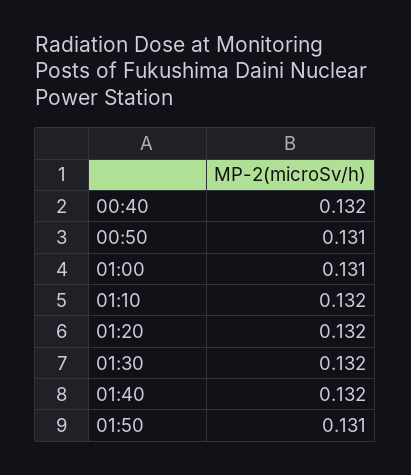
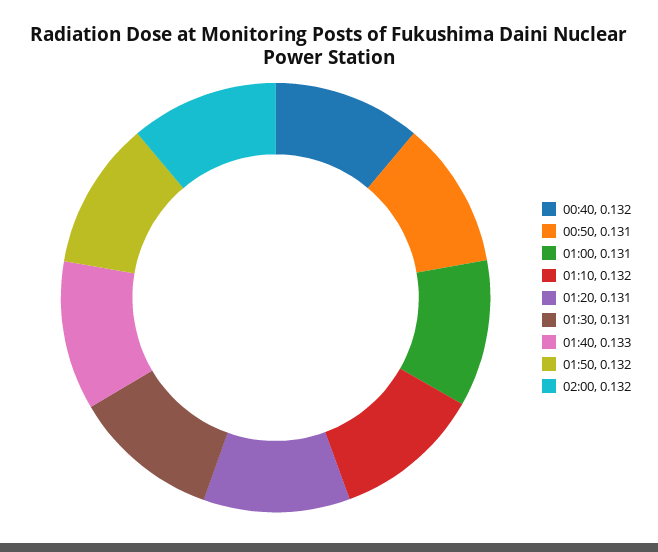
01:20: 0.132 -> 0.131
01:30: 0.132 -> 0.131
01:40: 0.132 -> 0.133
01:50: 0.131 -> 0.132
02:00: none -> 0.132

